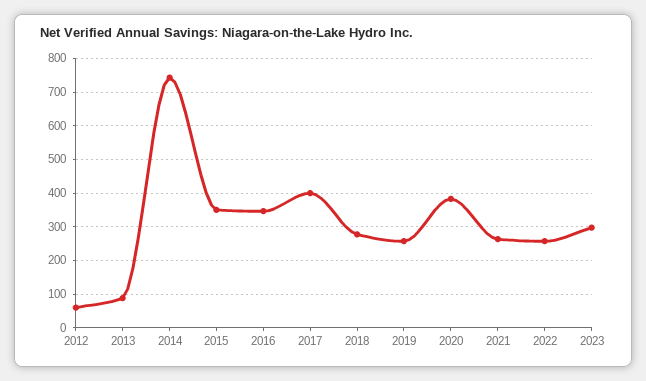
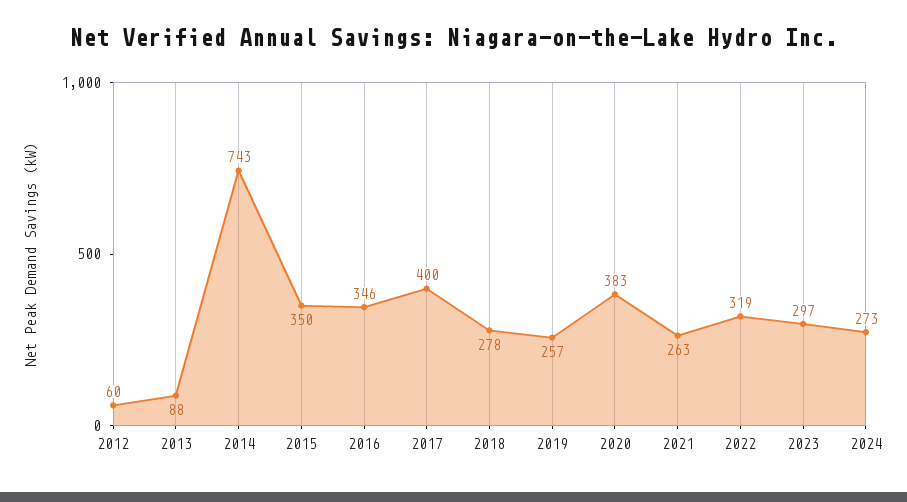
2022: 260 -> 319
2024: none -> 273

